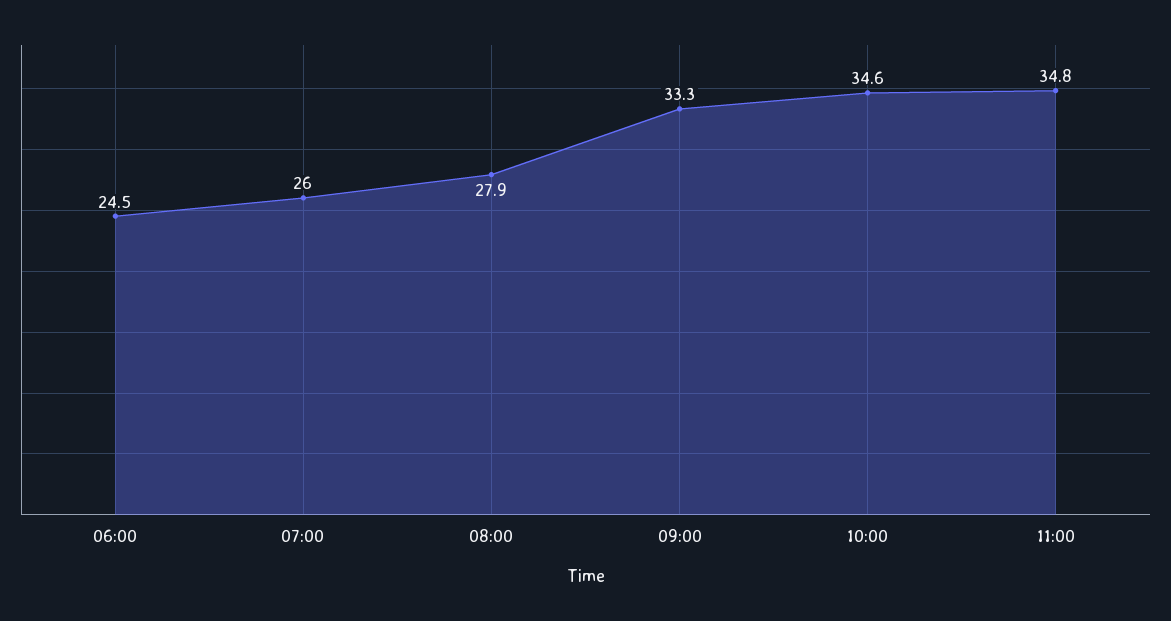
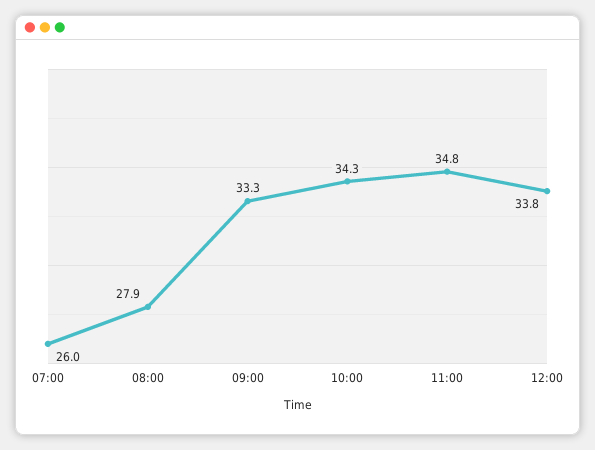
06:00: 24.5 -> none
10:00: 34.6 -> 34.3
12:00: none -> 33.8

